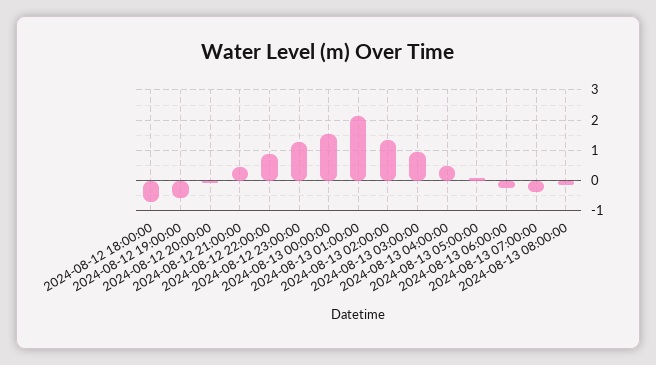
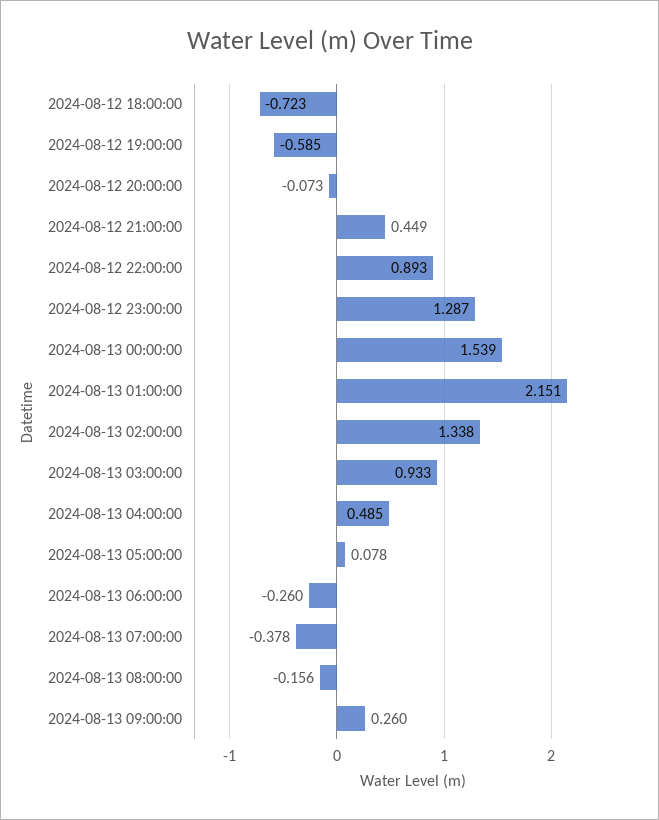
2024-08-13 09:00:00: none -> 0.26

